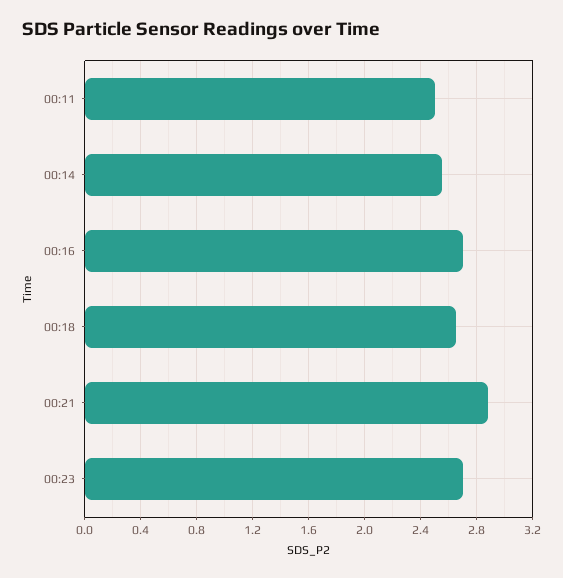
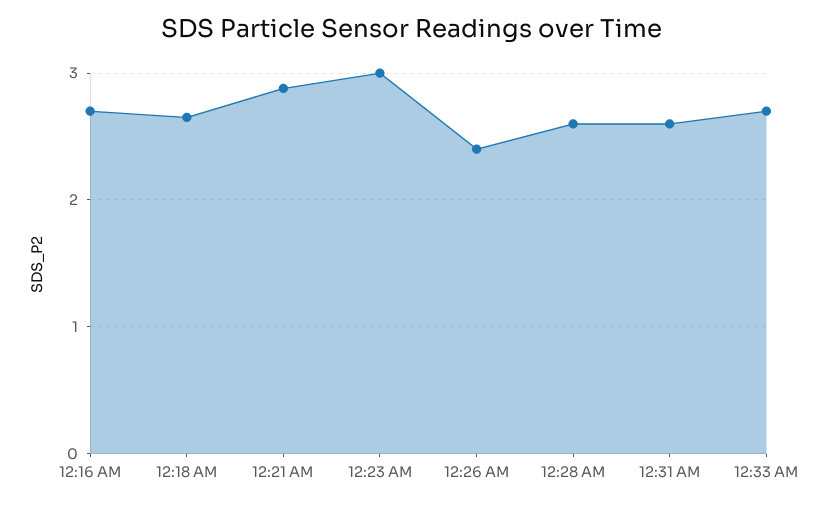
00:11: 2.5 -> none
00:14: 2.55 -> none
00:23: 2.7 -> 3
12:26 AM: none -> 2.4
12:28 AM: none -> 2.6
12:31 AM: none -> 2.6
12:33 AM: none -> 2.7

